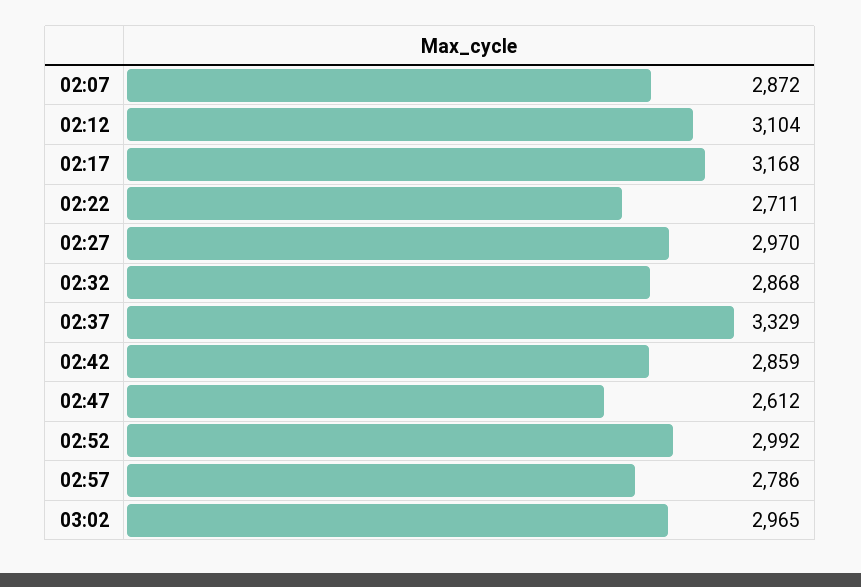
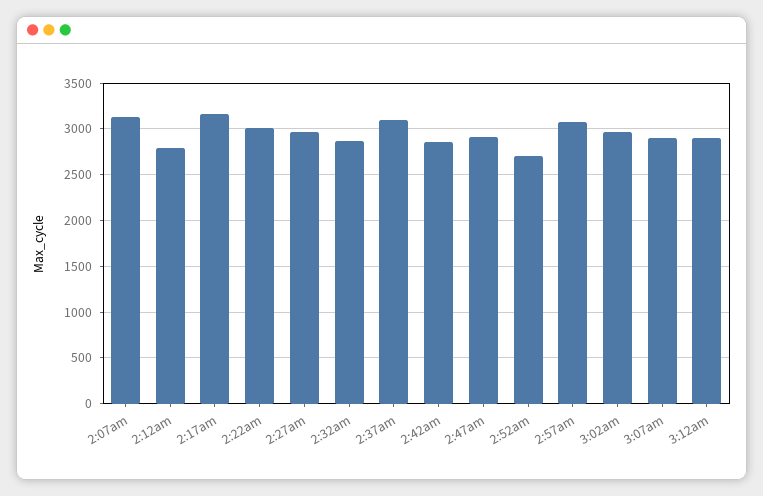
02:07: 2872 -> 3100
02:12: 3104 -> 2800
02:22: 2711 -> 3000
02:37: 3329 -> 3100
02:47: 2612 -> 2900
02:52: 2992 -> 2700
02:57: 2786 -> 3100
3:07am: none -> 2900
3:12am: none -> 2900

